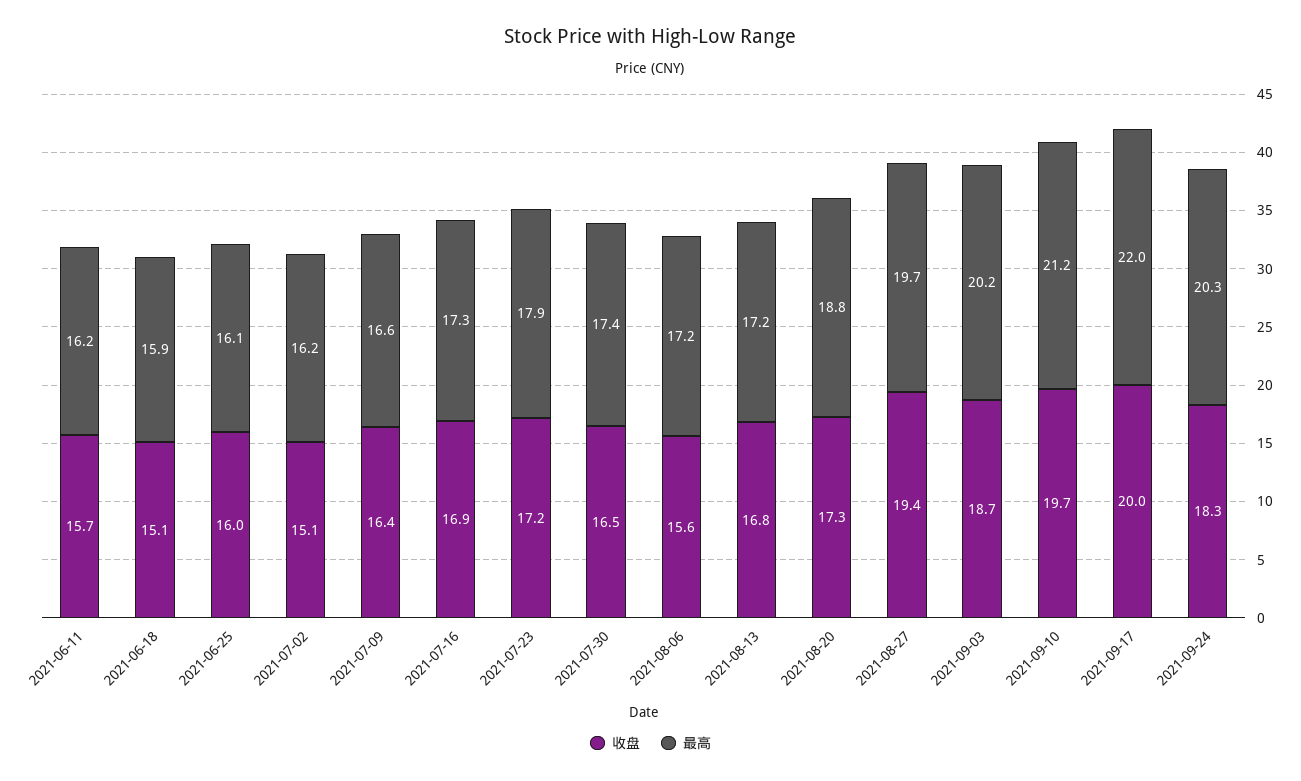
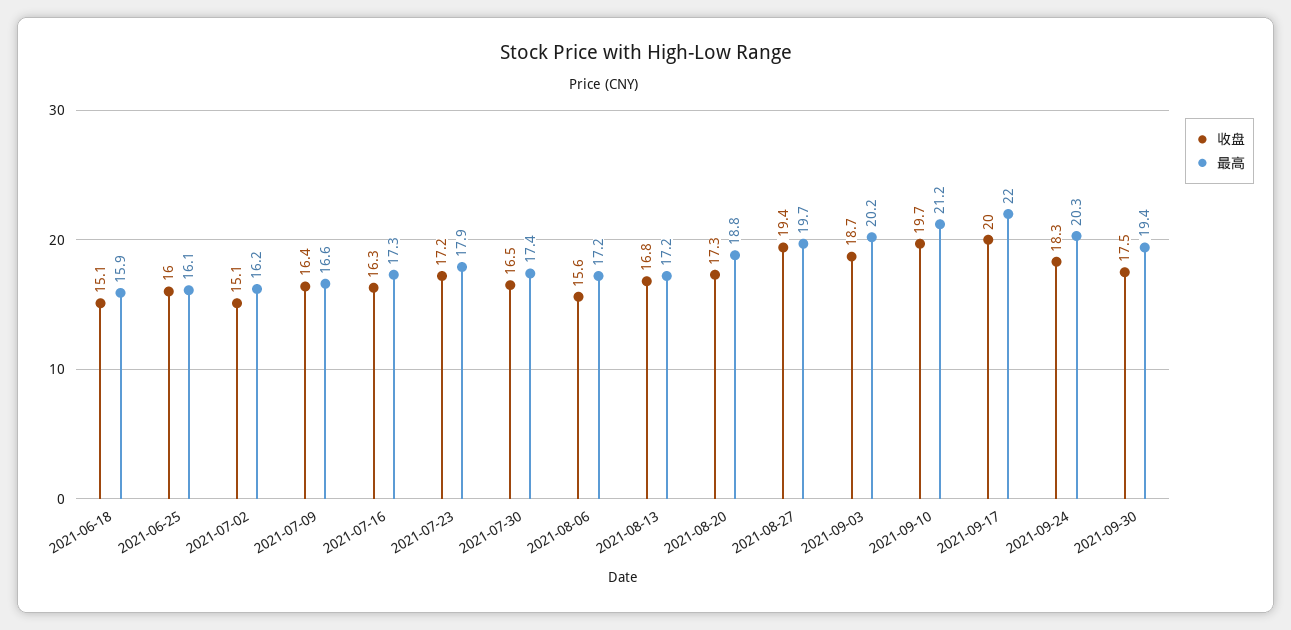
收盘, 2021-06-11: 15.7 -> none
最高, 2021-06-11: 16.2 -> none
收盘, 2021-07-16: 16.9 -> 16.3
收盘, 2021-09-30: none -> 17.5
最高, 2021-09-30: none -> 19.4

